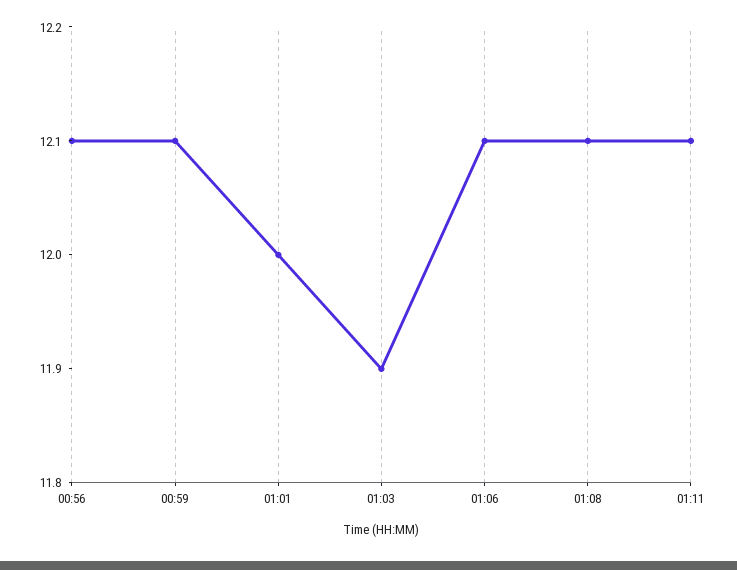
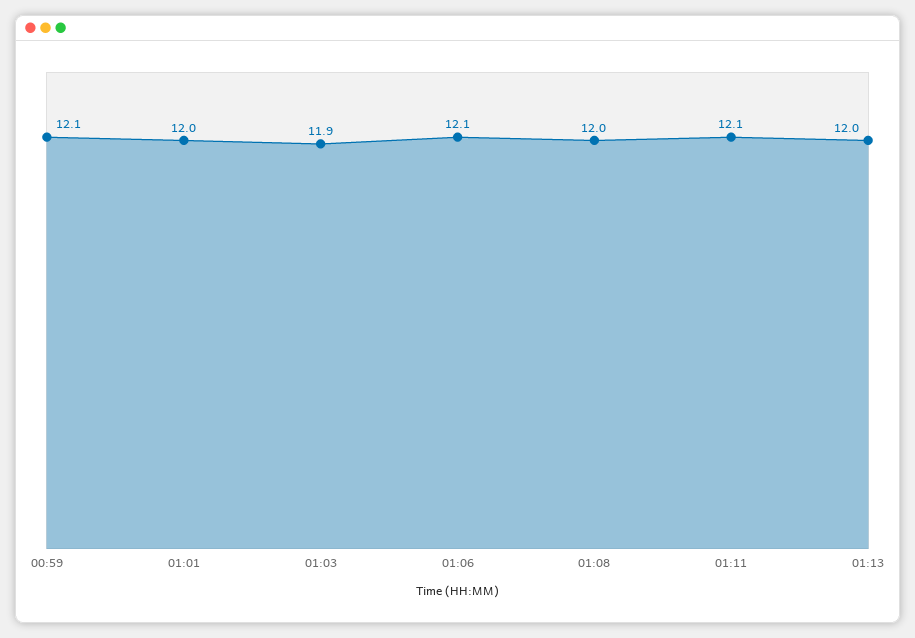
00:56: 12.1 -> none
01:08: 12.1 -> 12
01:13: none -> 12

